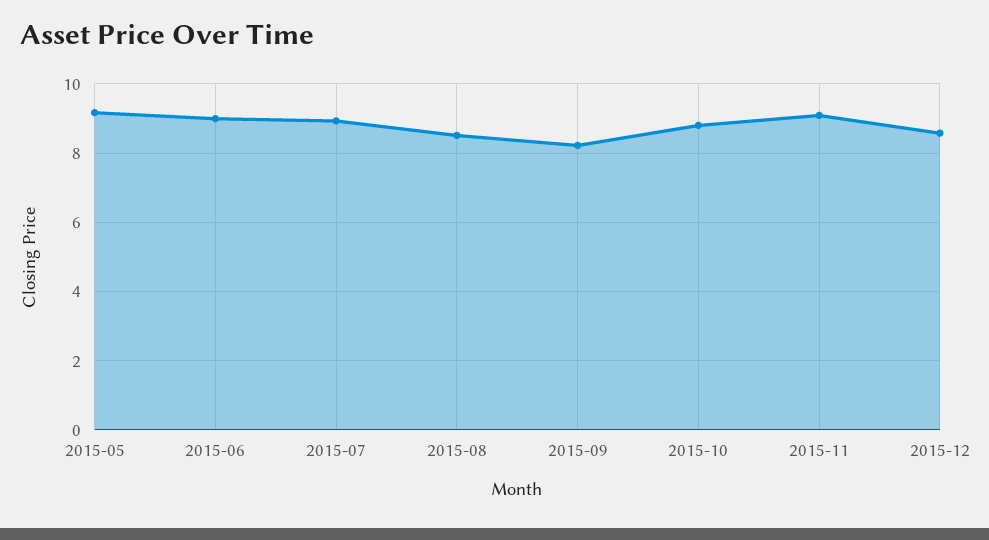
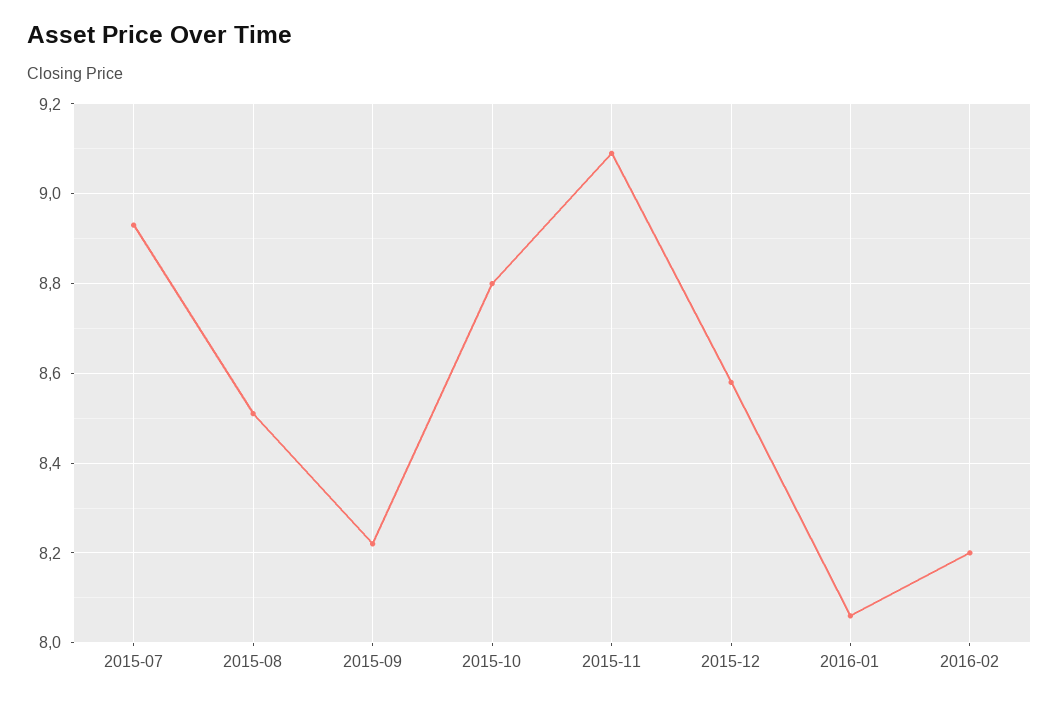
2015-05: 9.2 -> none
2015-06: 9 -> none
2016-01: none -> 8.05
2016-02: none -> 8.2

